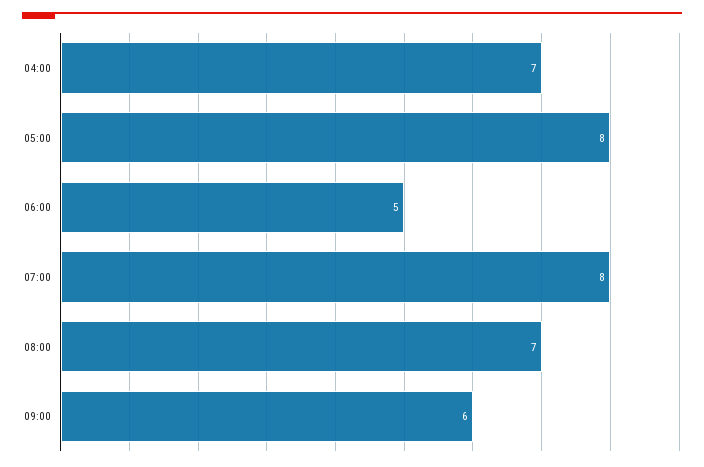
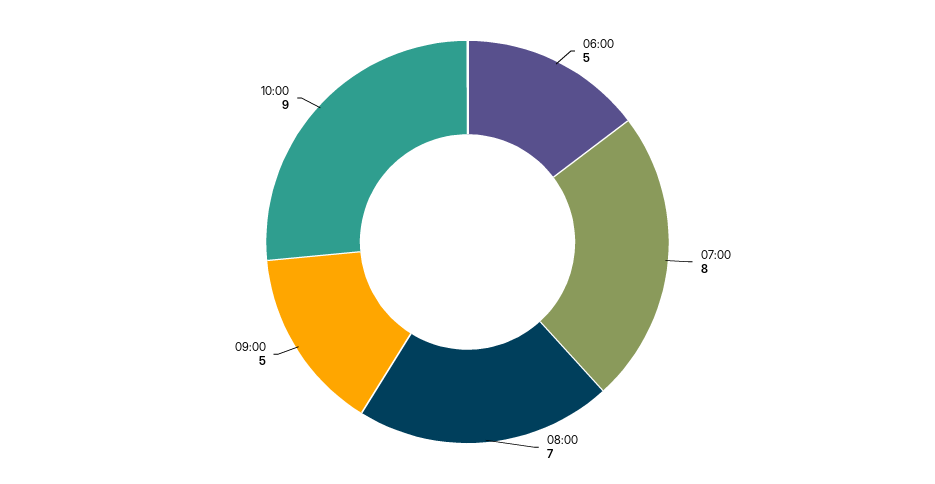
04:00: 7 -> none
05:00: 8 -> none
09:00: 6 -> 5
10:00: none -> 9

